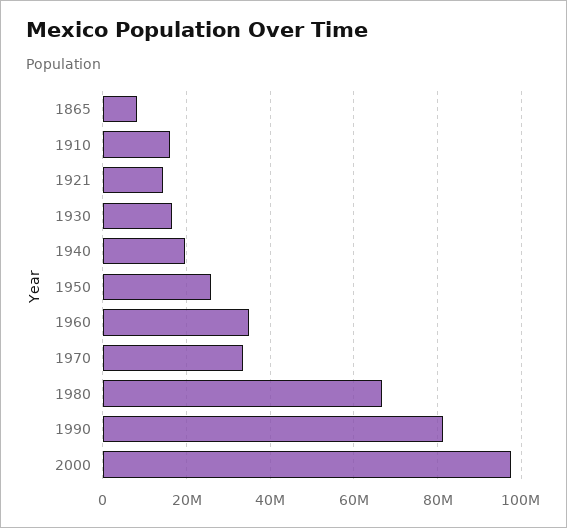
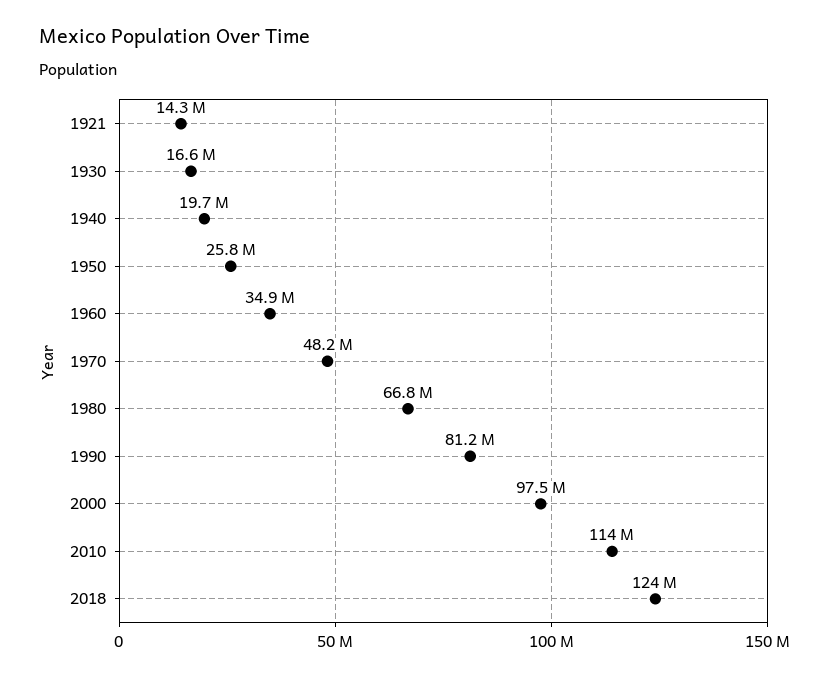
1865: 8000000 -> none
1910: 16000000 -> none
1970: 34000000 -> 48200000
2010: none -> 114000000
2018: none -> 124000000

